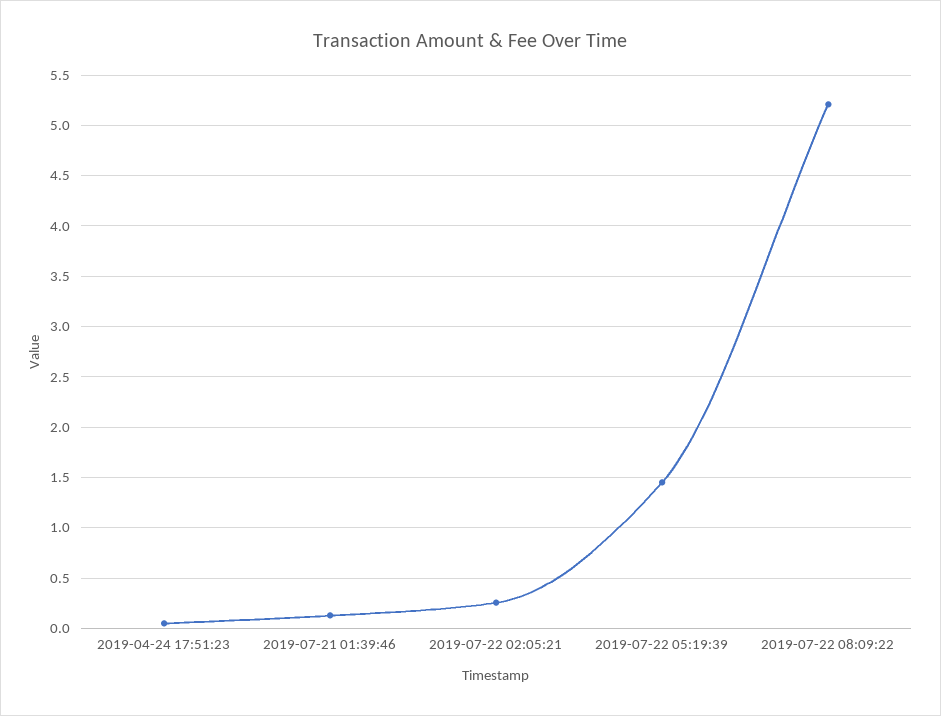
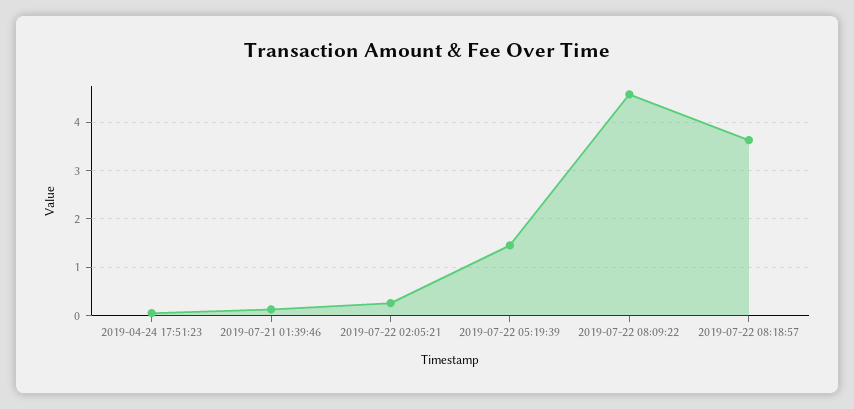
2019-07-22 08:09:22: 5.2 -> 4.6
2019-07-22 08:18:57: none -> 3.6

